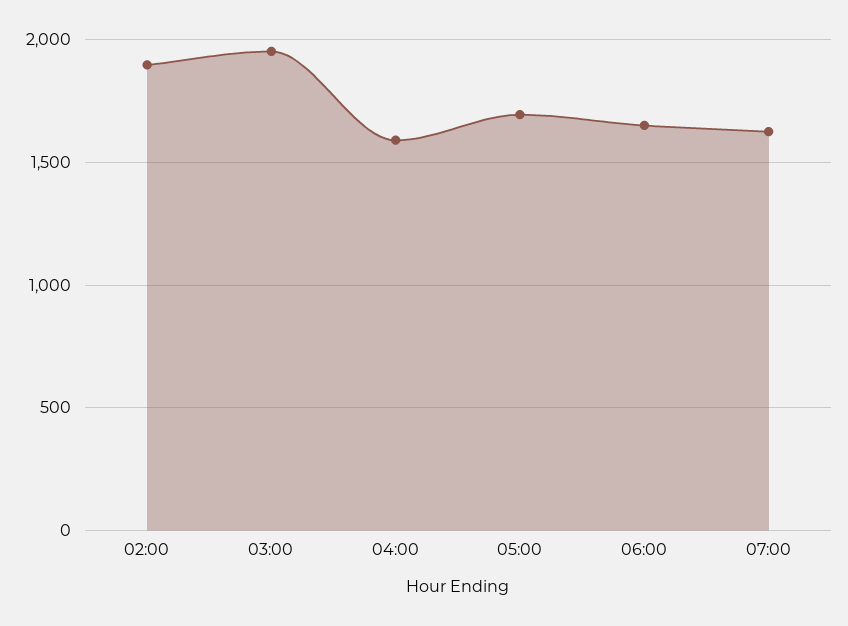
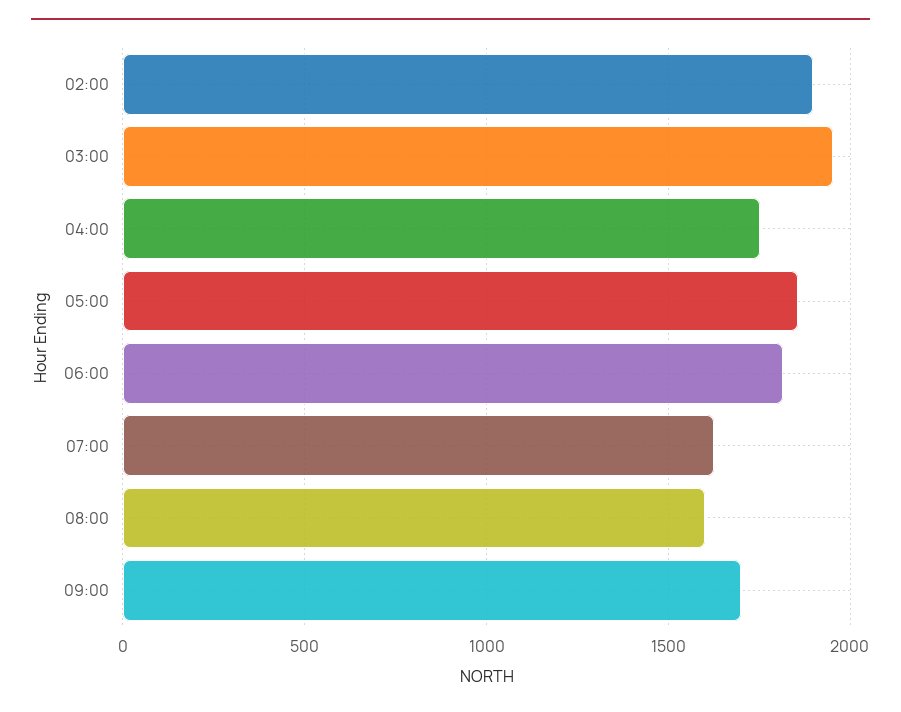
04:00: 1600 -> 1750
05:00: 1700 -> 1850
06:00: 1650 -> 1800
08:00: none -> 1600
09:00: none -> 1700

